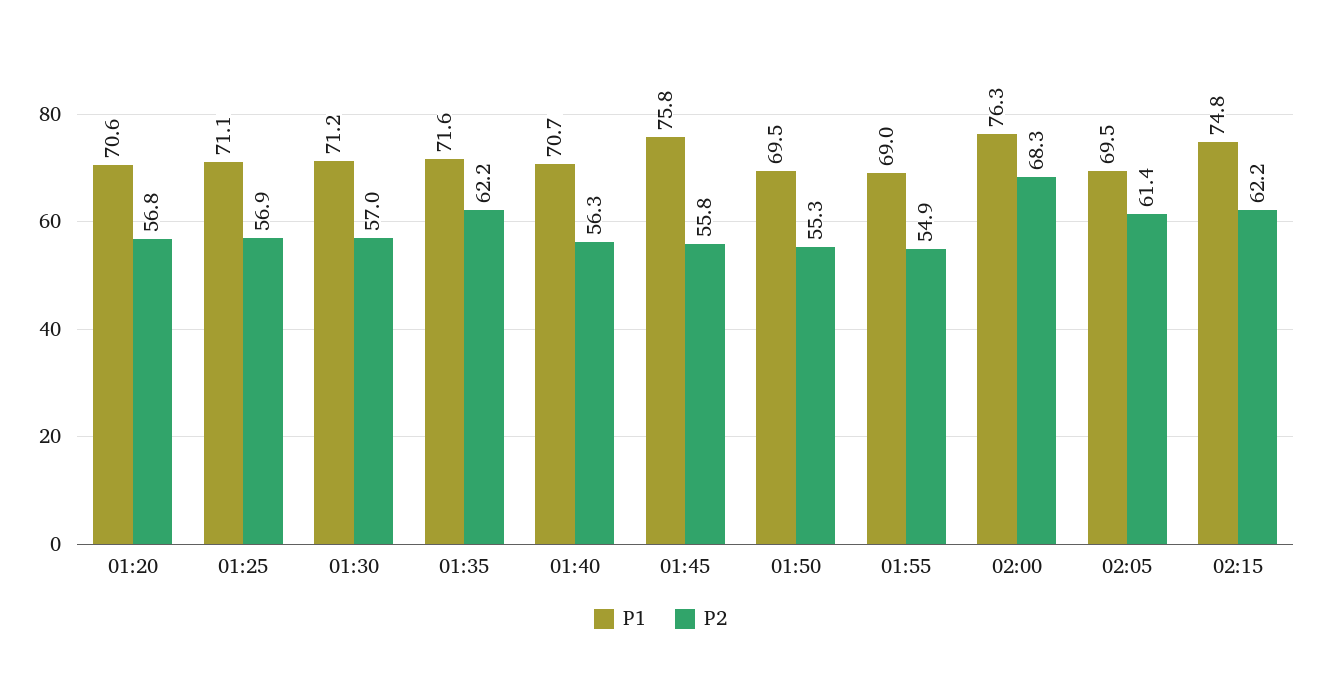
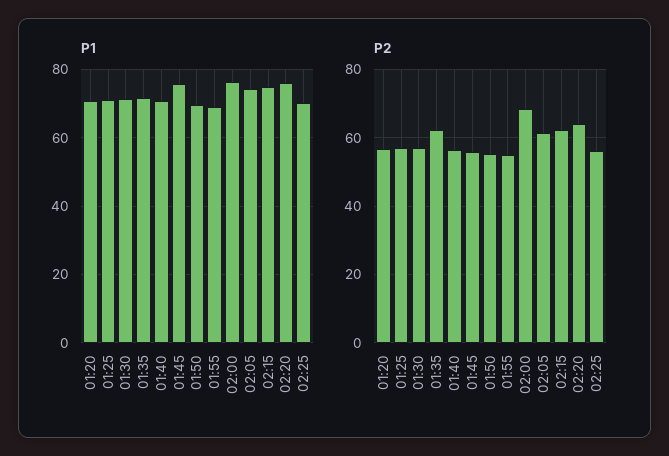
P1, 02:05: 69.5 -> 74
P1, 02:20: none -> 76
P1, 02:25: none -> 70
P2, 02:20: none -> 64
P2, 02:25: none -> 56

